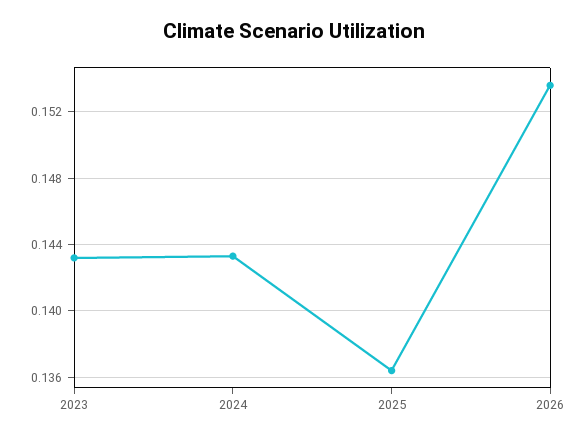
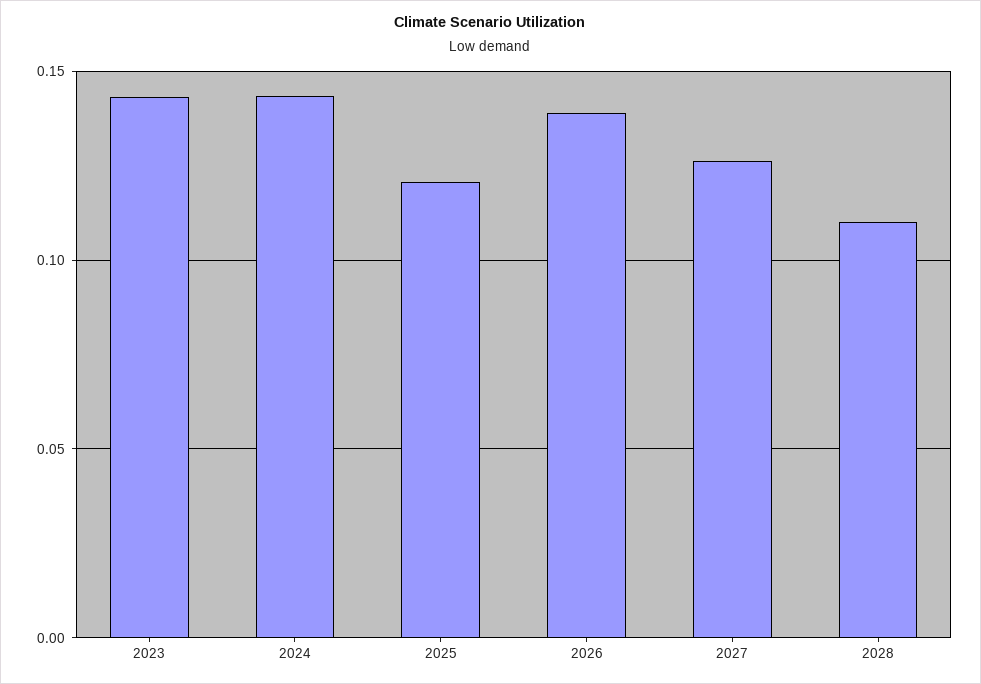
2025: 0.1365 -> 0.12
2026: 0.1535 -> 0.14
2027: none -> 0.125
2028: none -> 0.11

